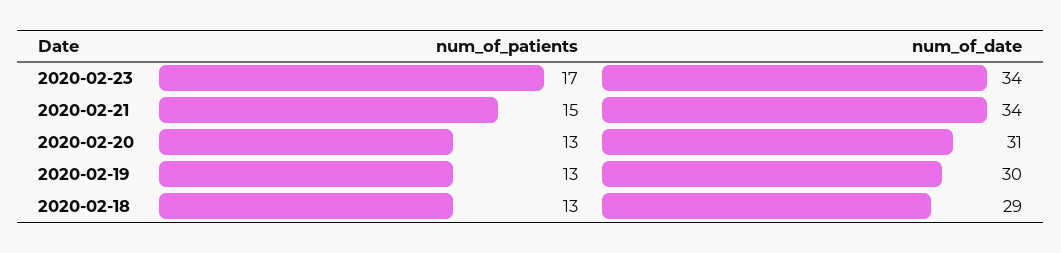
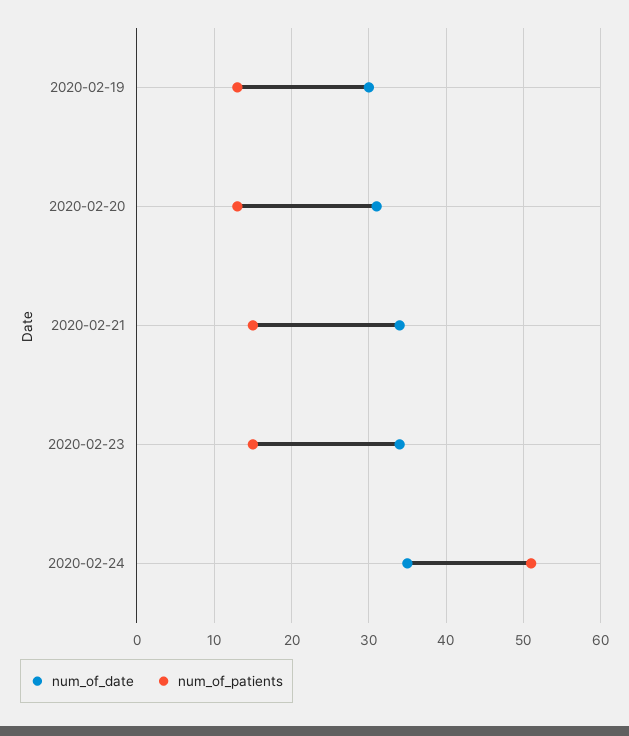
num_of_patients, 2020-02-23: 17 -> 15
num_of_patients, 2020-02-18: 13 -> none
num_of_date, 2020-02-18: 29 -> none
num_of_date, 2020-02-24: none -> 35
num_of_patients, 2020-02-24: none -> 51

